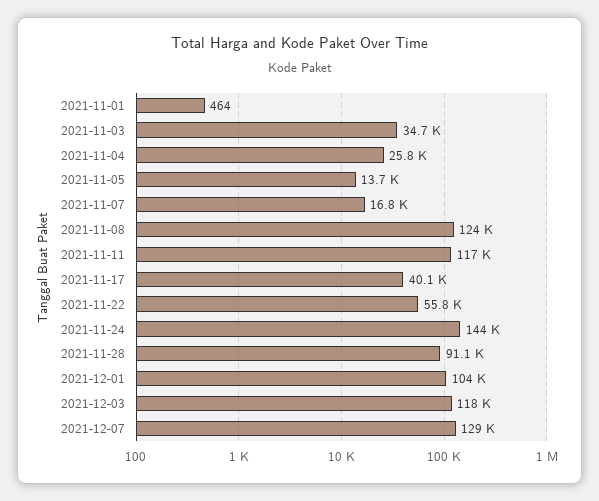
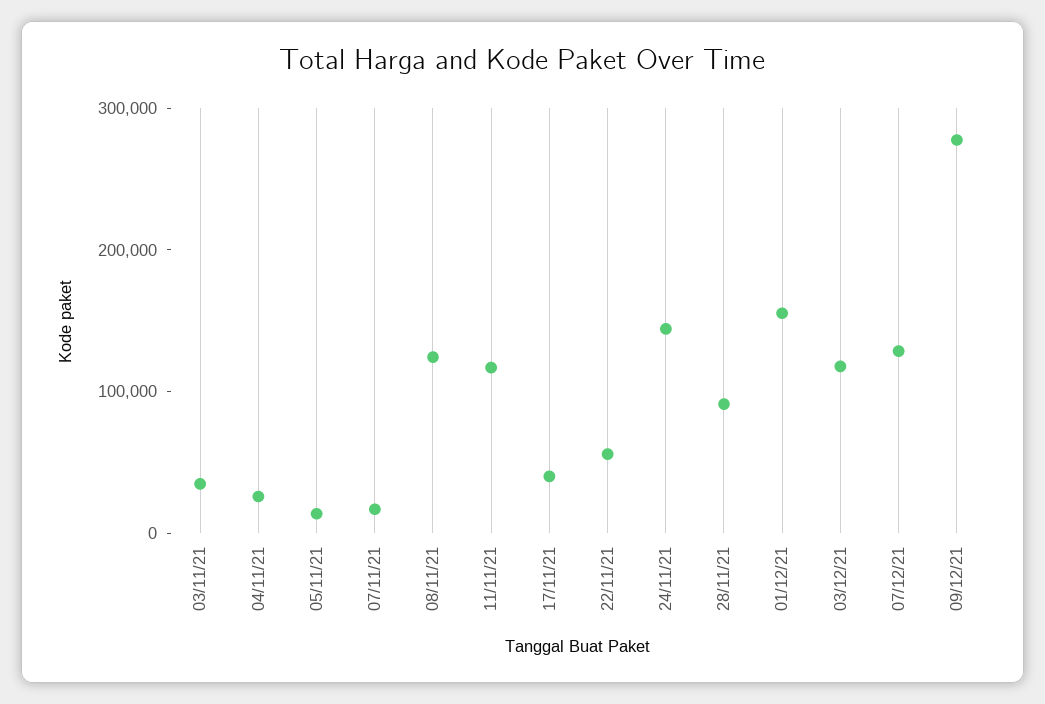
2021-11-01: 464 -> none
2021-12-01: 104000 -> 160000
09/12/21: none -> 280000

